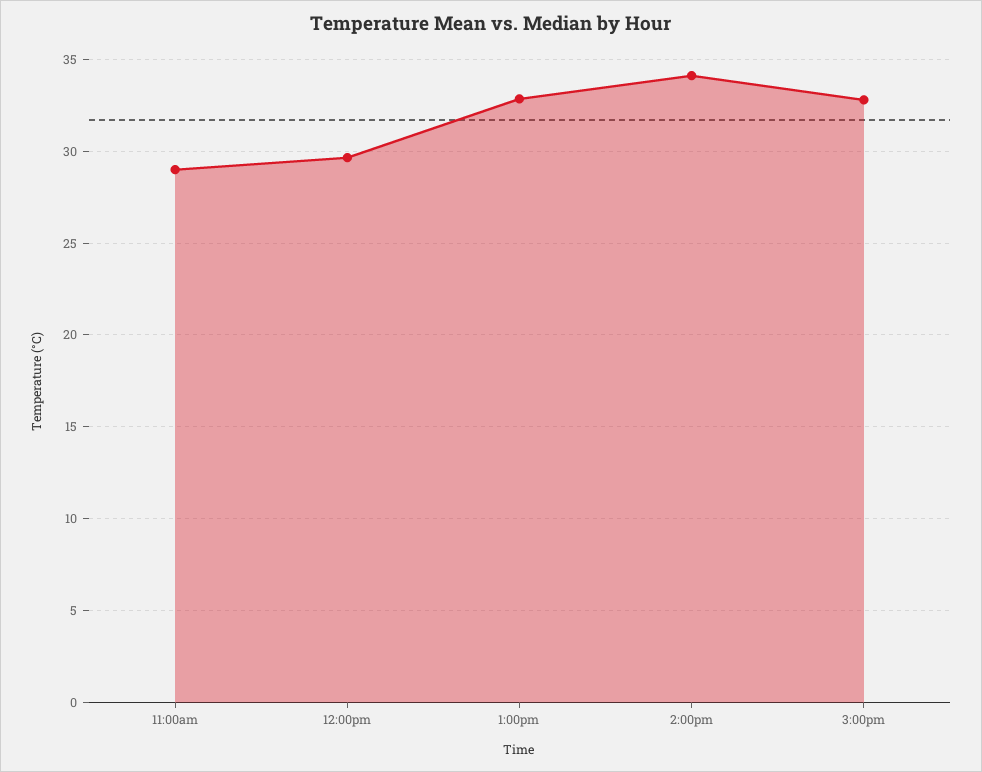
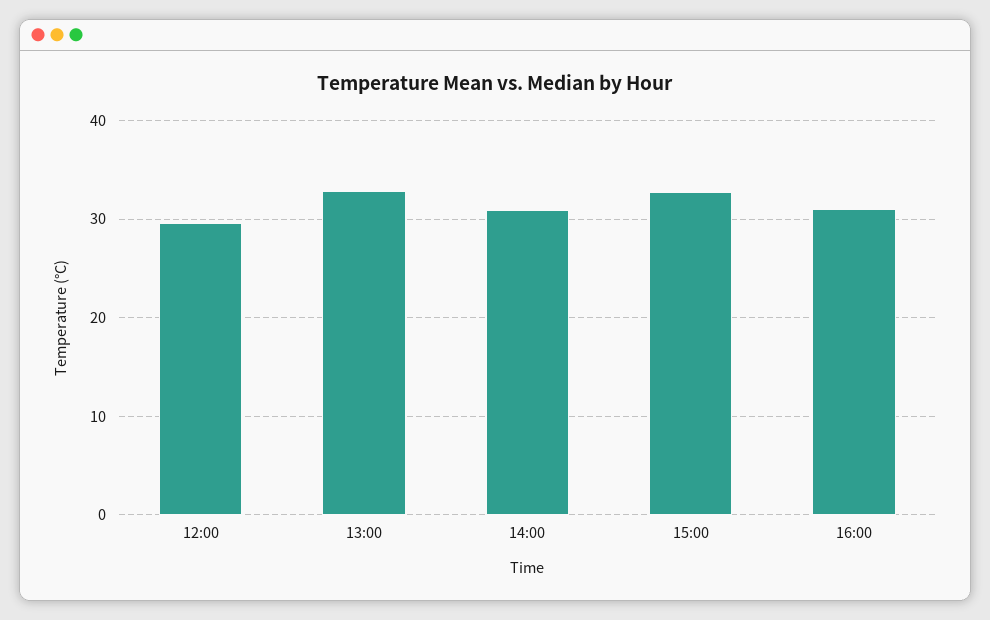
11:00am: 29 -> none
2:00pm: 34 -> 31
16:00: none -> 31

